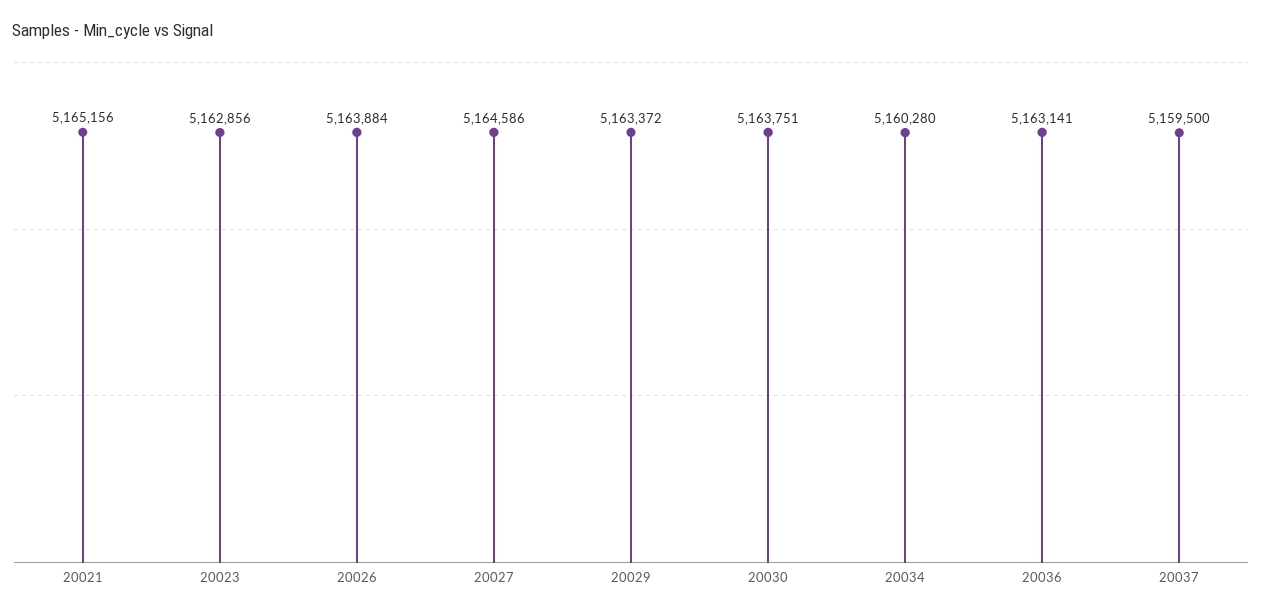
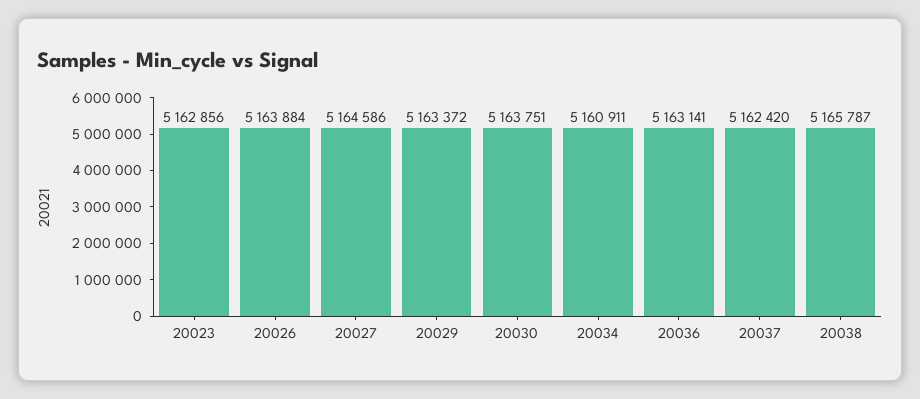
20021: 5165156 -> none
20034: 5160280 -> 5160911
20037: 5159500 -> 5162420
20038: none -> 5165787

